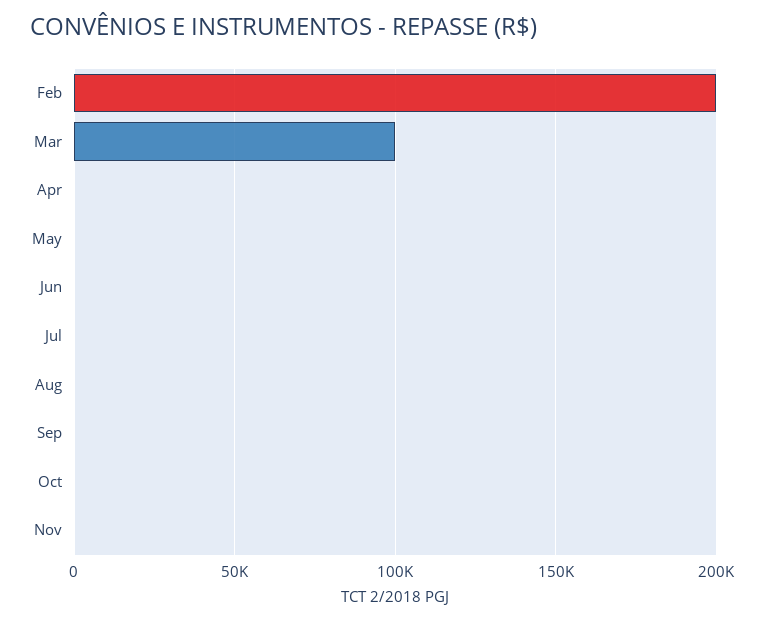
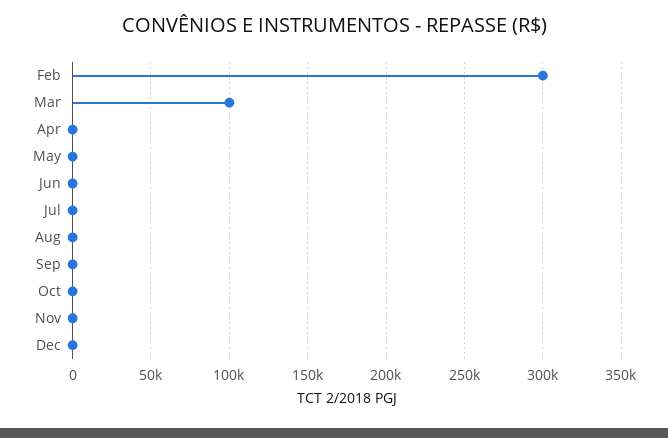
Feb: 200000 -> 300000
Dec: none -> 0

